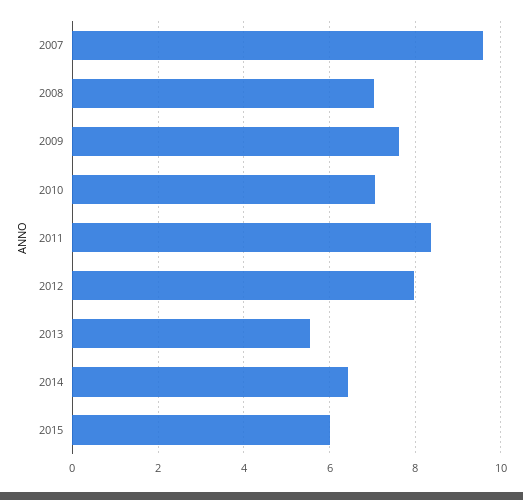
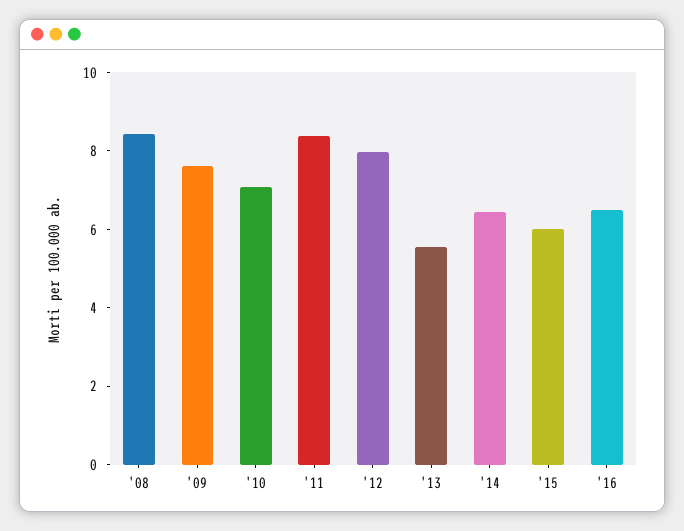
2007: 9.6 -> none
2008: 7 -> 8.5
'16: none -> 6.5

